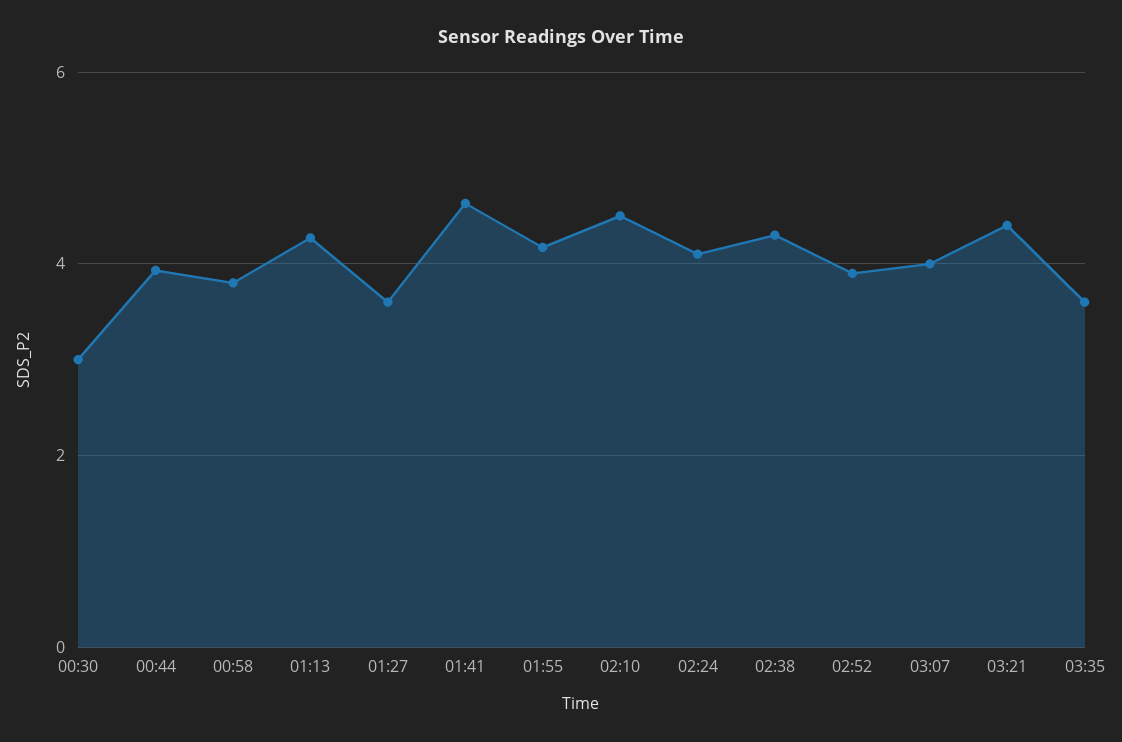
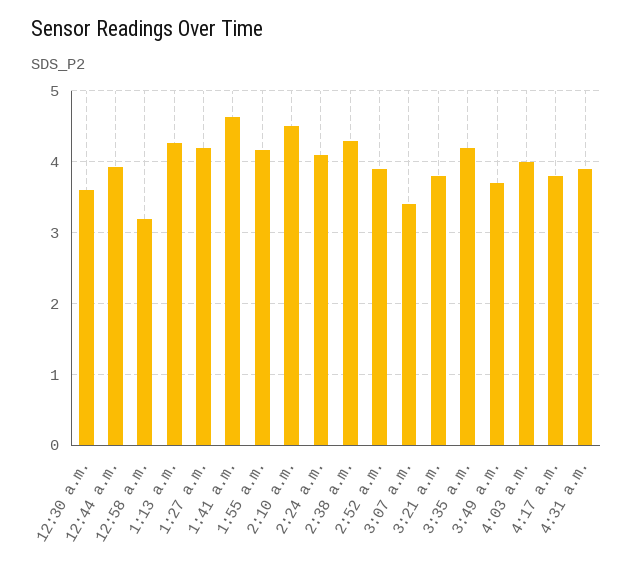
00:30: 3 -> 3.6
00:58: 3.8 -> 3.2
01:27: 3.6 -> 4.2
03:07: 4 -> 3.4
03:21: 4.4 -> 3.8
03:35: 3.6 -> 4.2
3:49 a.m.: none -> 3.7
4:03 a.m.: none -> 4
4:17 a.m.: none -> 3.8
4:31 a.m.: none -> 3.9

